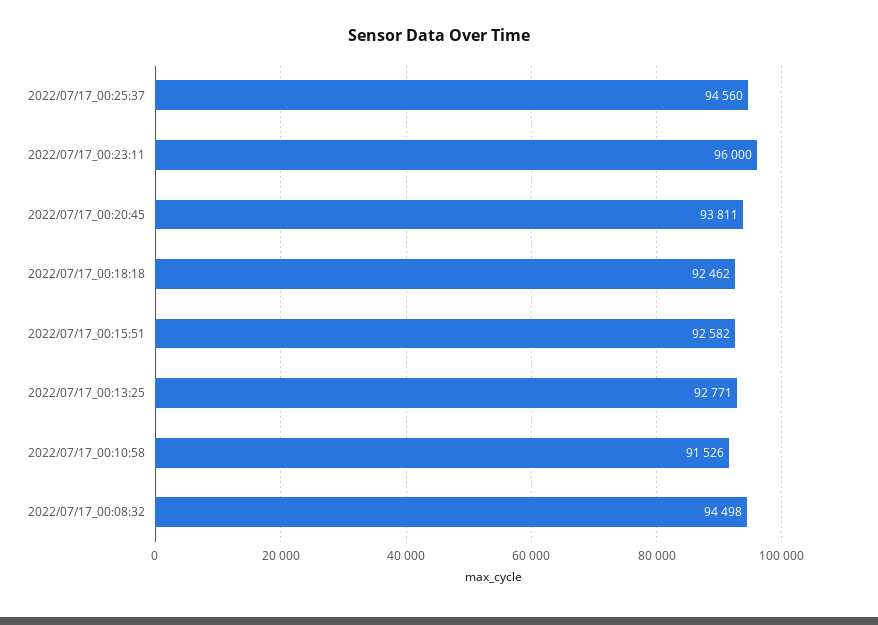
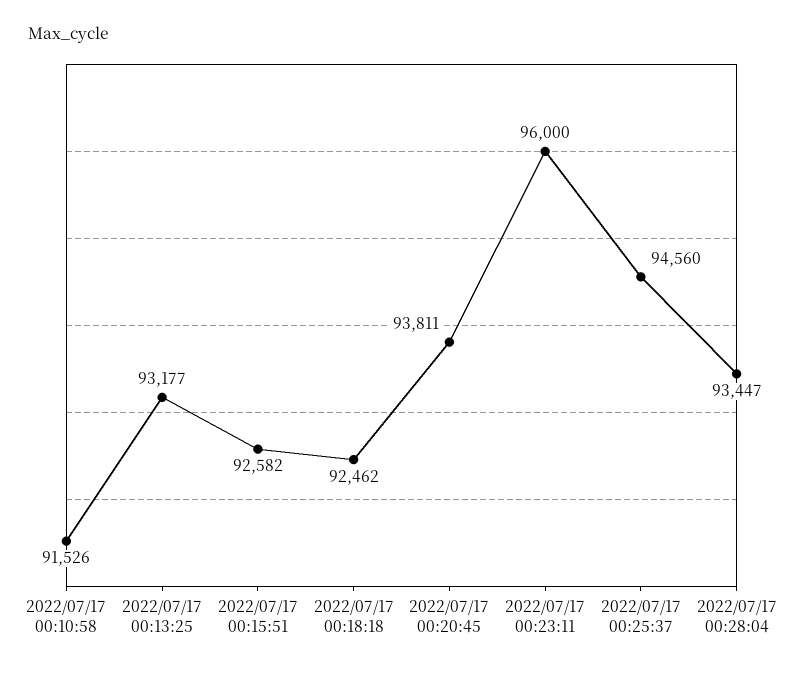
2022/07/17_00:13:25: 92771 -> 93177
2022/07/17_00:08:32: 94498 -> none
2022/07/17 00:28:04: none -> 93447

